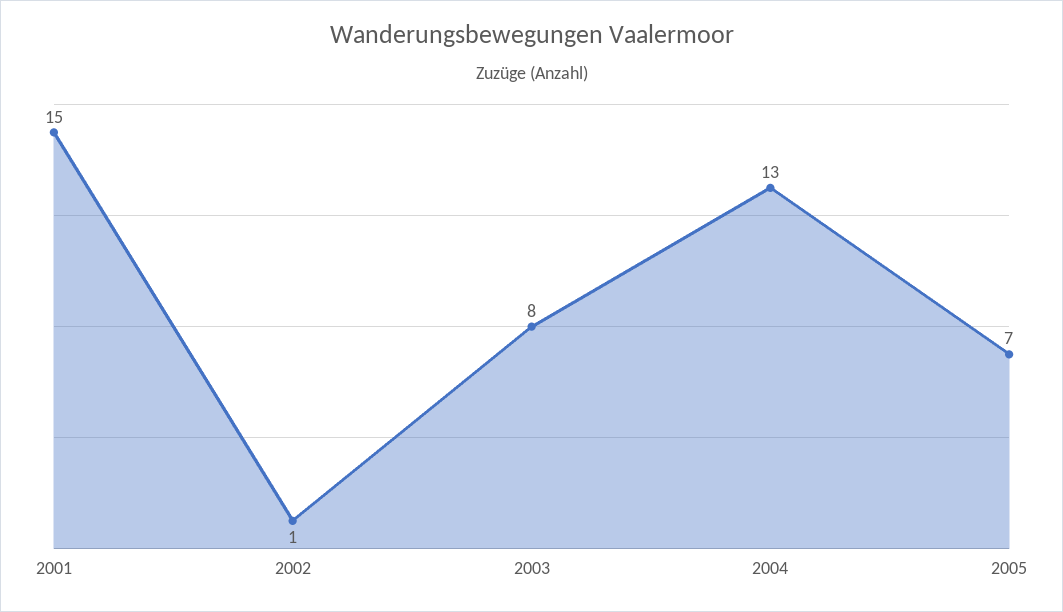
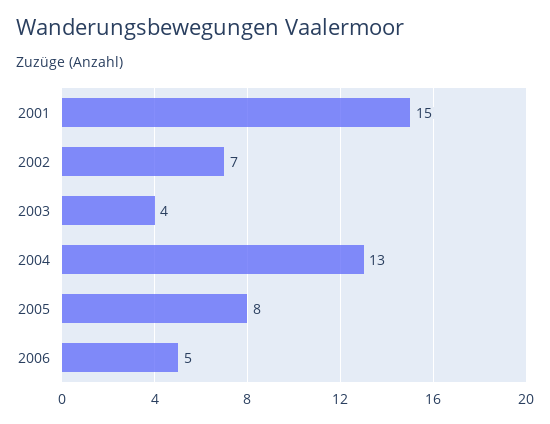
2002: 1 -> 7
2003: 8 -> 4
2005: 7 -> 8
2006: none -> 5

